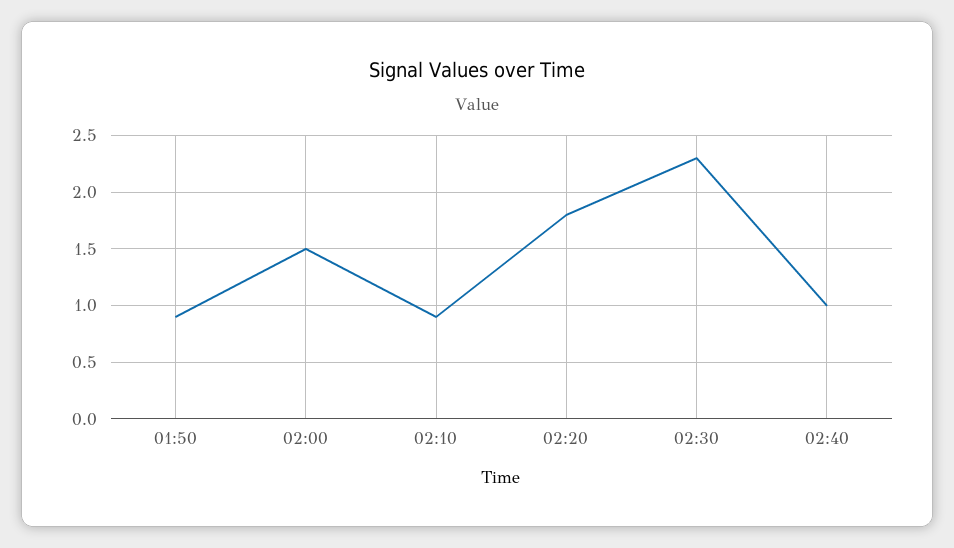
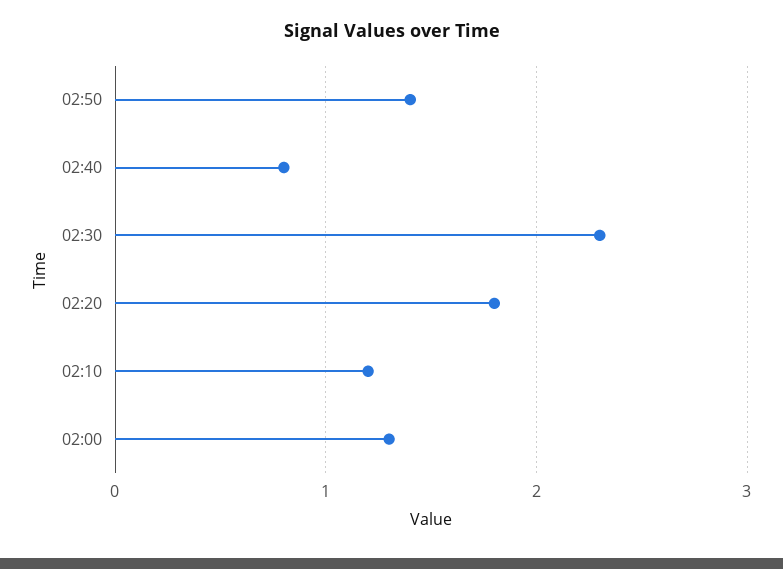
01:50: 0.9 -> none
02:00: 1.5 -> 1.3
02:10: 0.9 -> 1.2
02:40: 1 -> 0.8
02:50: none -> 1.4

